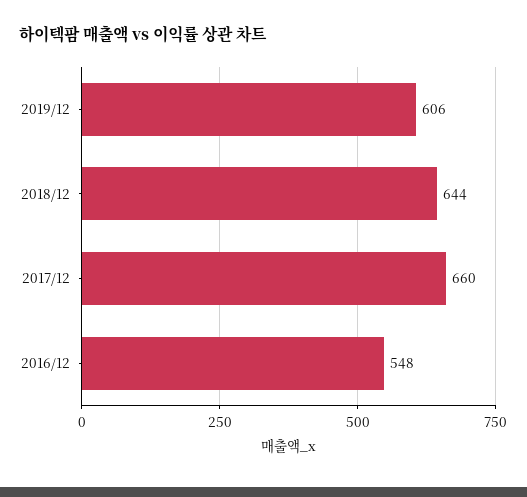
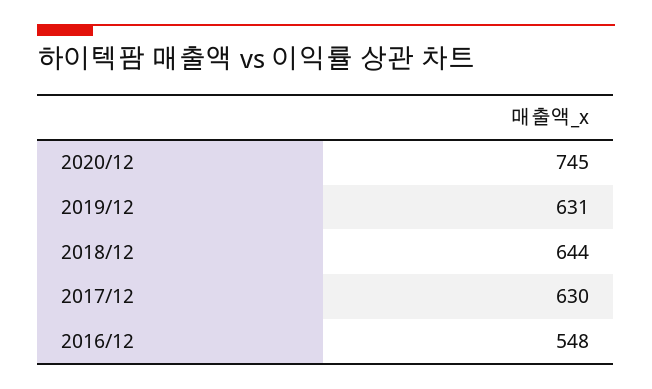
2019/12: 606 -> 631
2017/12: 660 -> 630
2020/12: none -> 745

